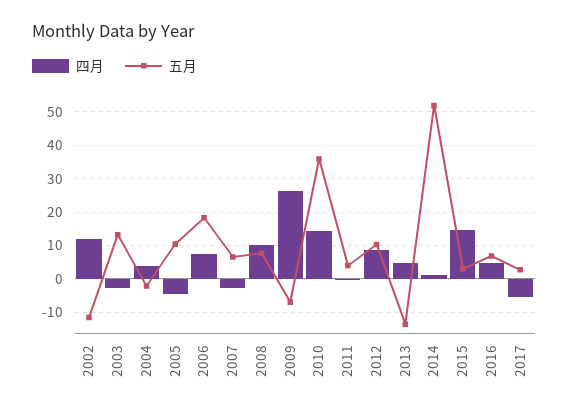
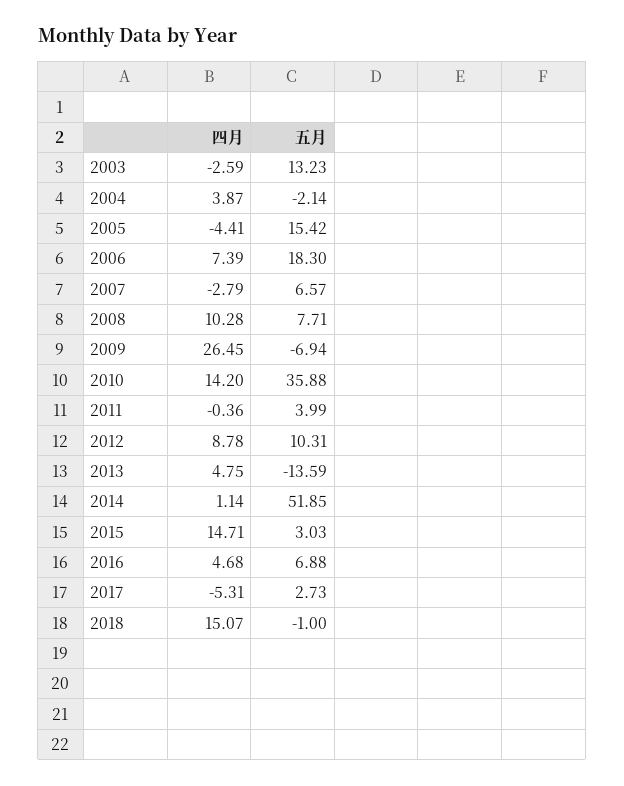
四月, 2002: 12 -> none
五月, 2002: -12 -> none
五月, 2005: 10 -> 15.42
四月, 2018: none -> 15.07
五月, 2018: none -> -1

